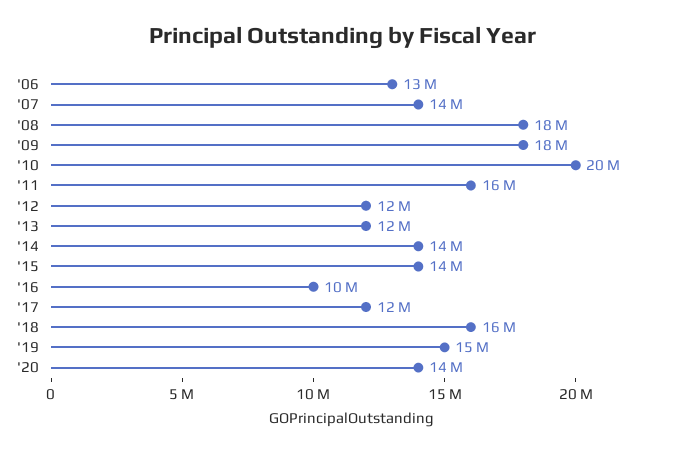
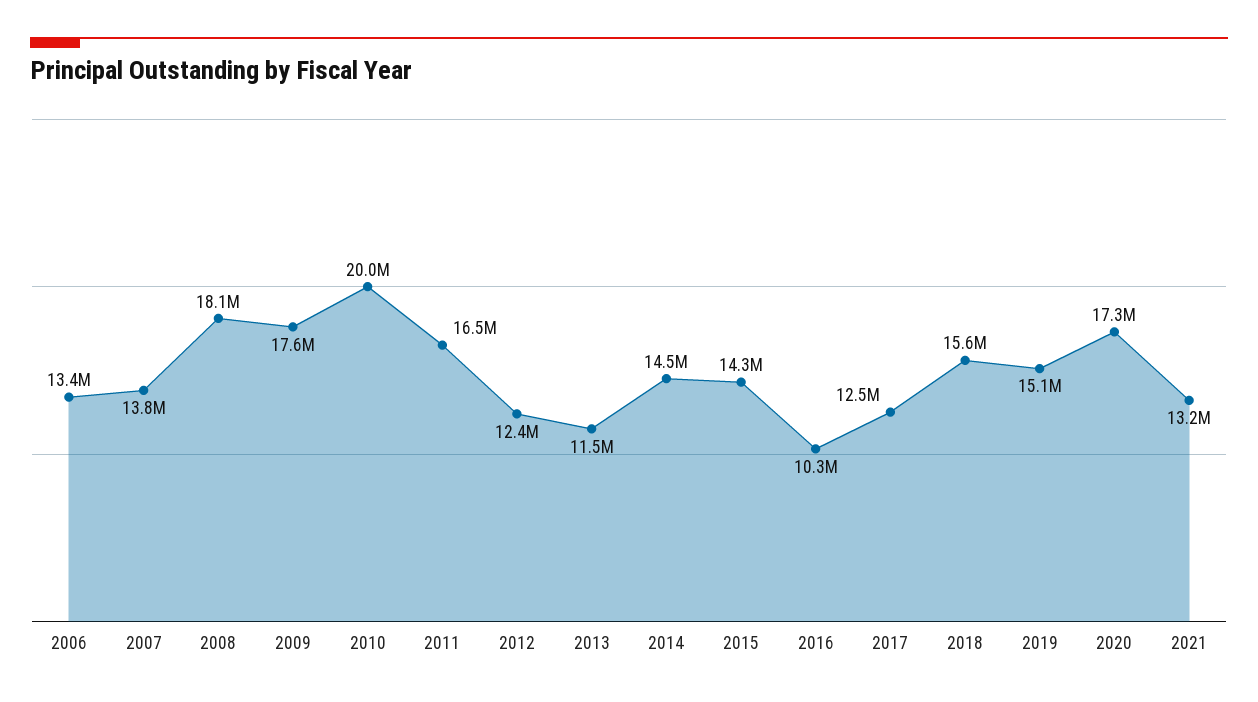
'20: 14000000 -> 17300000
2021: none -> 13200000

